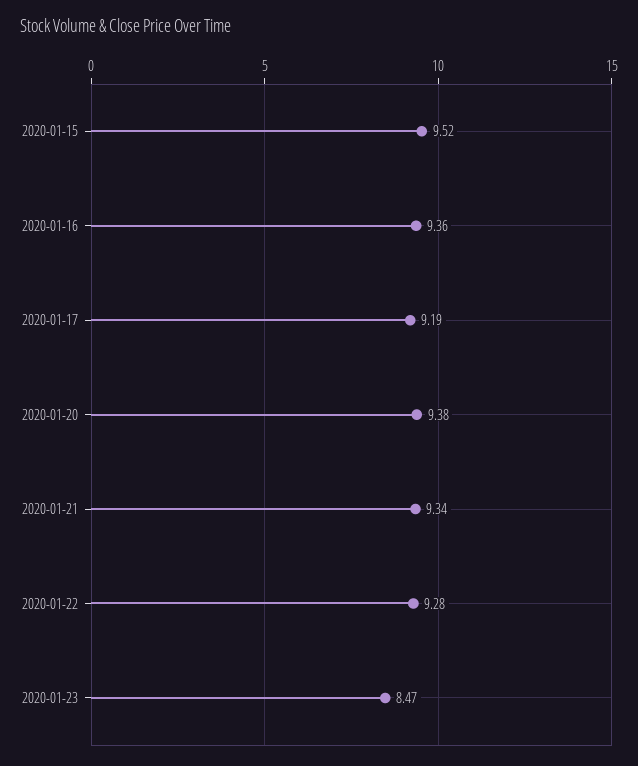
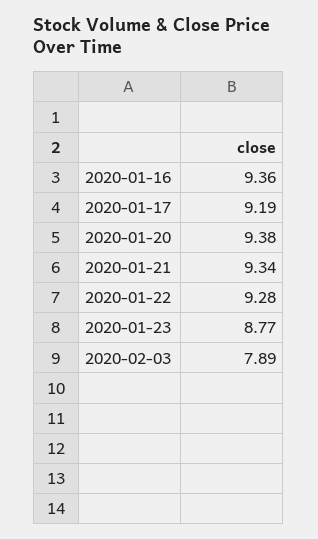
2020-01-15: 9.52 -> none
2020-01-23: 8.47 -> 8.77
2020-02-03: none -> 7.89

